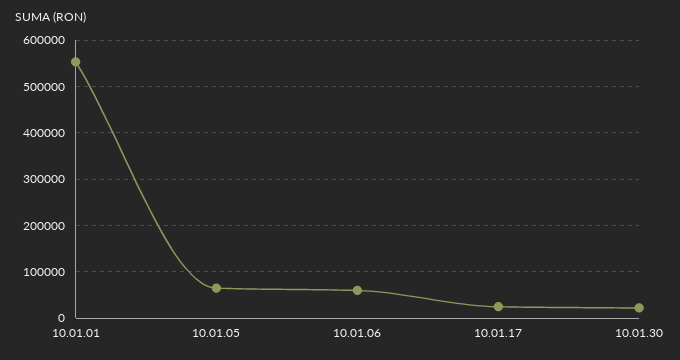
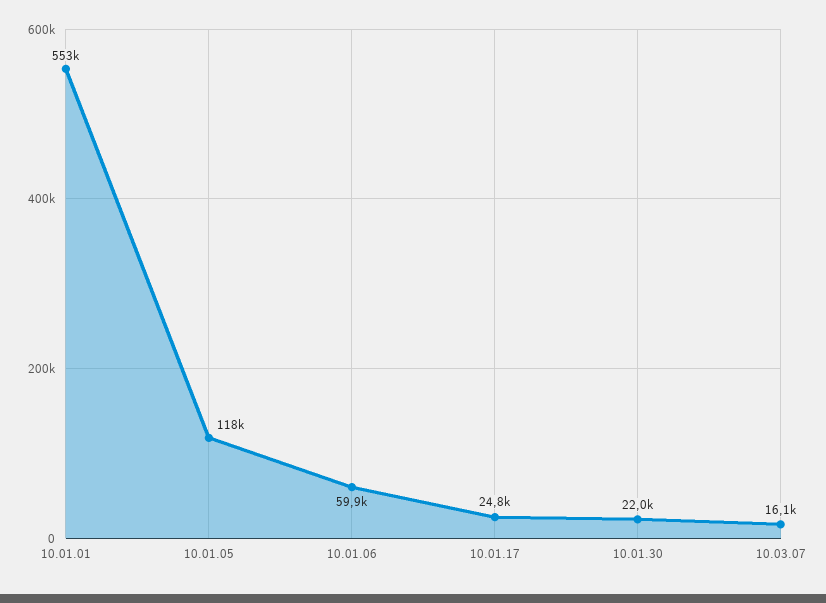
10.01.05: 60000 -> 118000
10.03.07: none -> 16100

